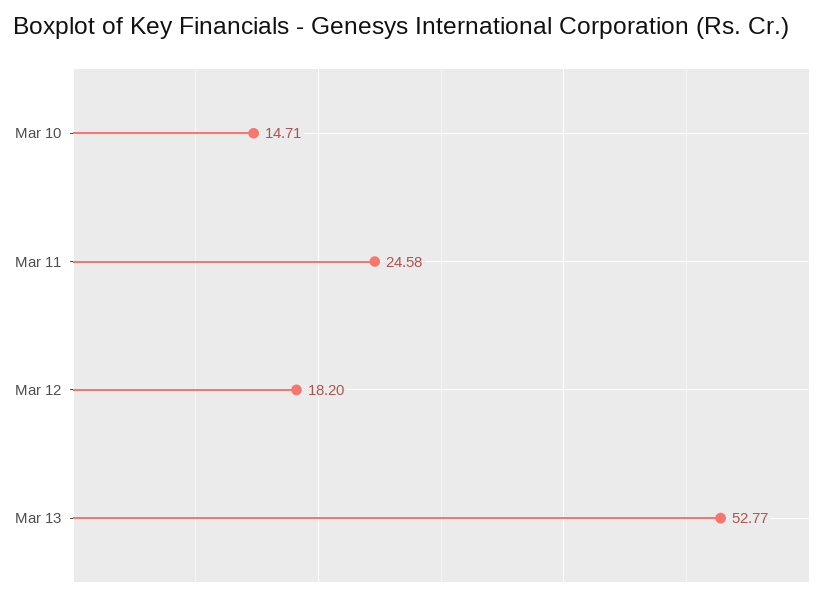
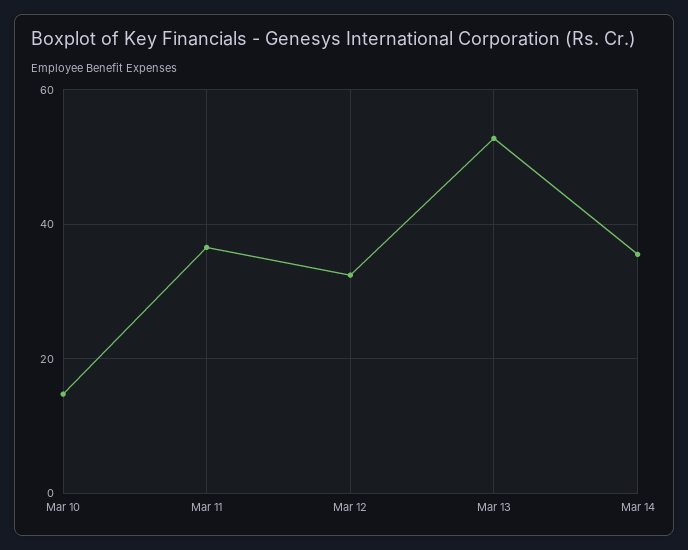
Mar 11: 24.58 -> 36
Mar 12: 18.2 -> 32
Mar 14: none -> 36

